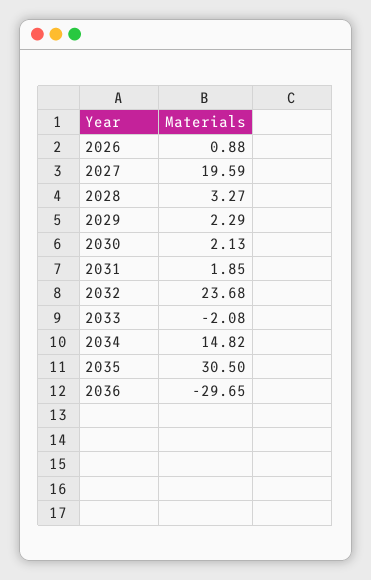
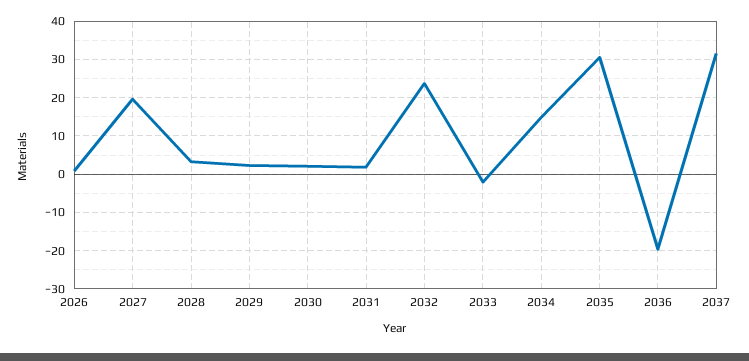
2036: -29.65 -> -20
2037: none -> 32

